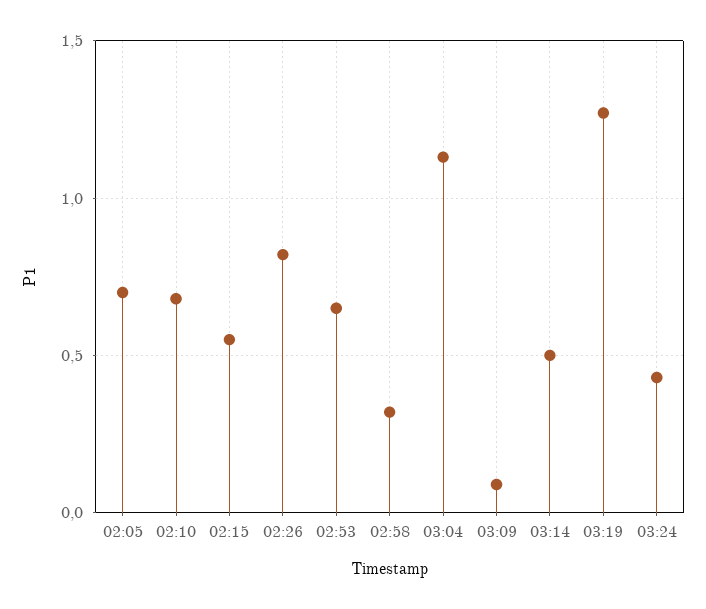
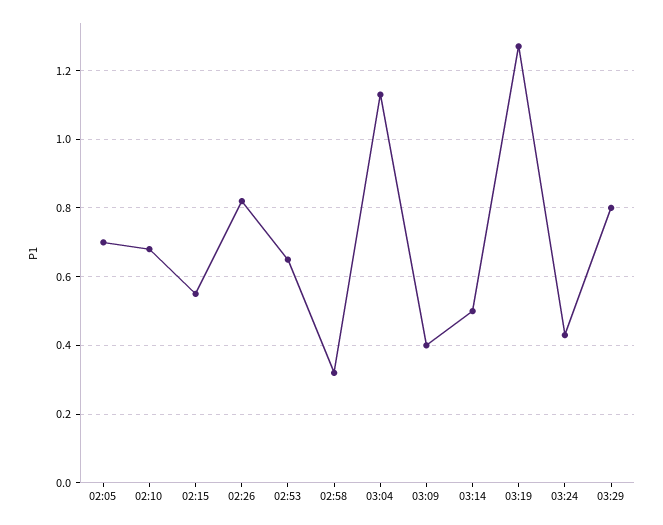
03:09: 0.1 -> 0.4
03:29: none -> 0.8

